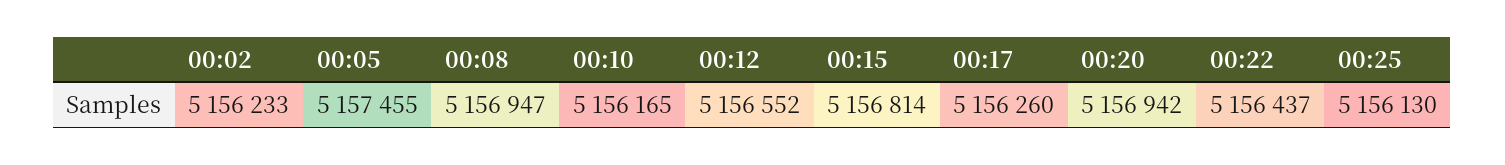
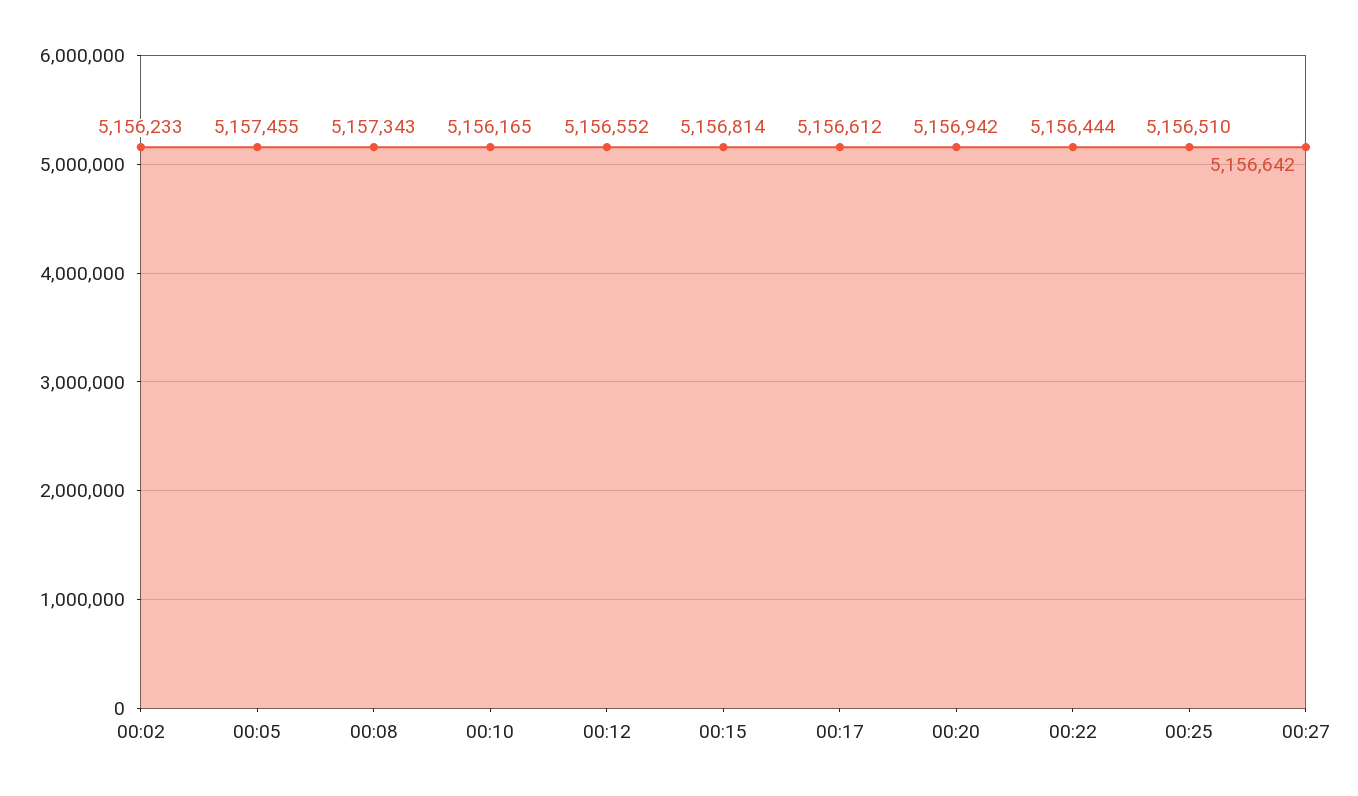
00:08: 5156947 -> 5157343
00:17: 5156260 -> 5156612
00:22: 5156437 -> 5156444
00:25: 5156130 -> 5156510
00:27: none -> 5156642

